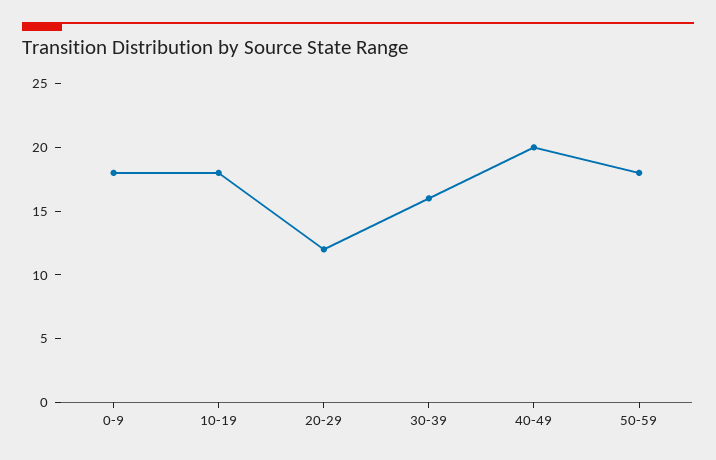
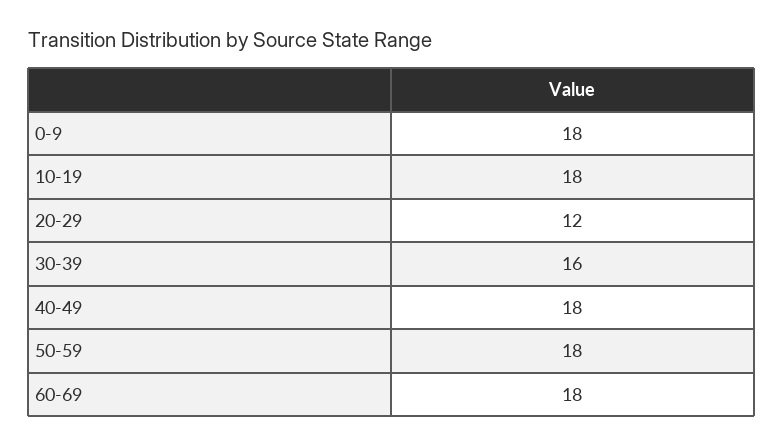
40-49: 20 -> 18
60-69: none -> 18

